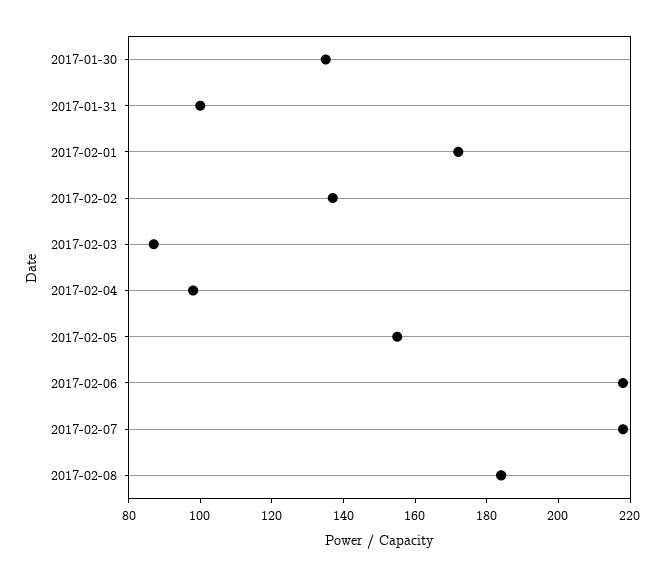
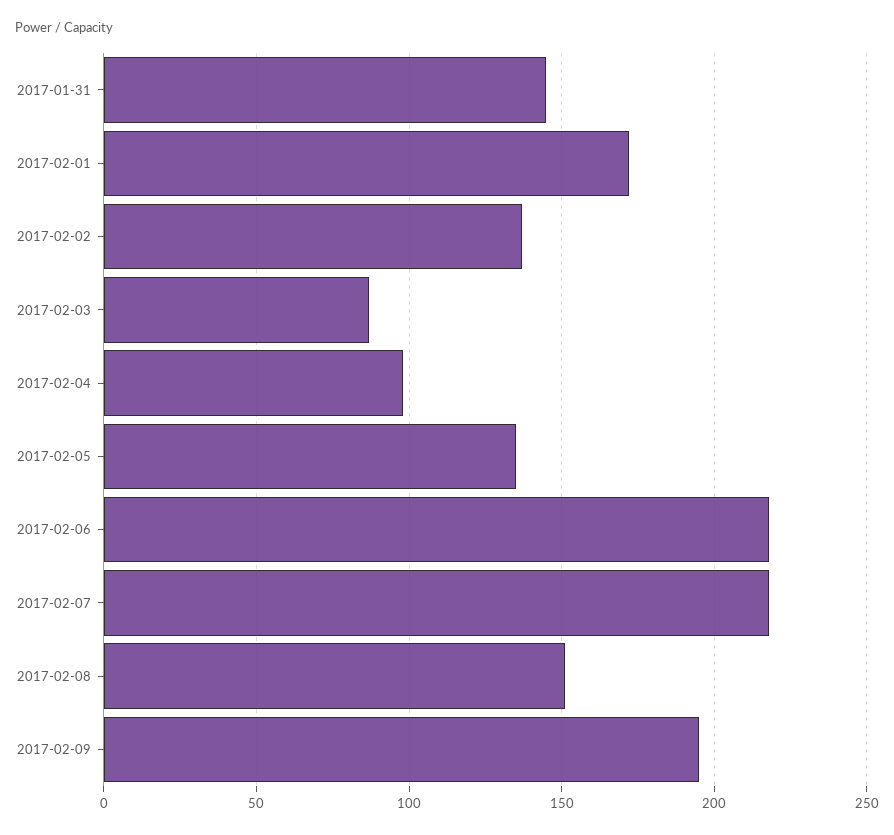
2017-01-30: 135 -> none
2017-01-31: 100 -> 145
2017-02-05: 155 -> 135
2017-02-08: 185 -> 150
2017-02-09: none -> 195

